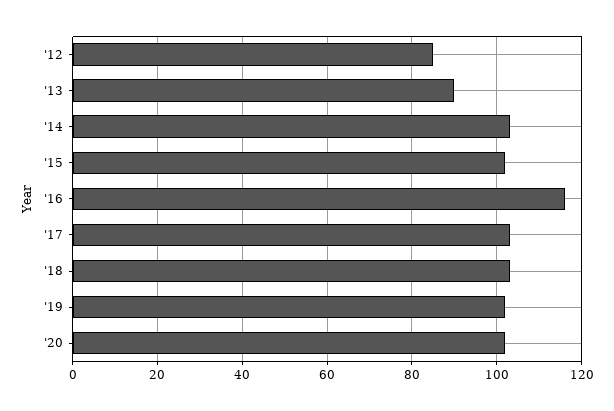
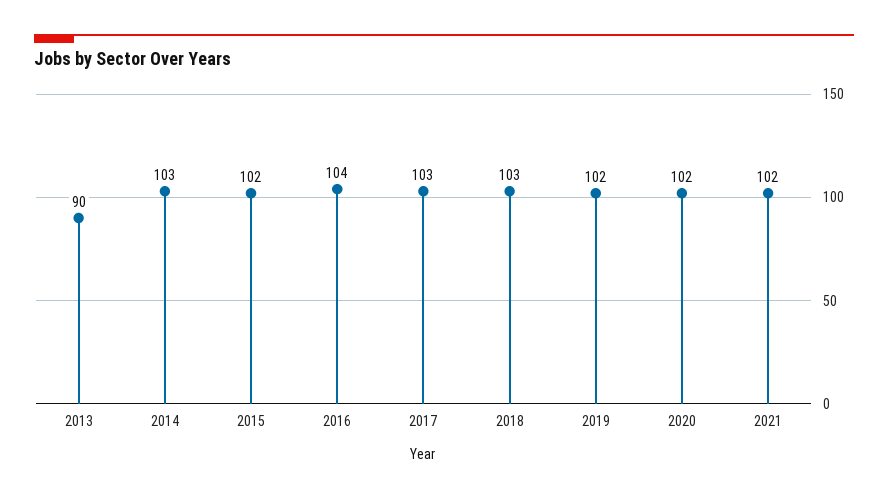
'12: 85 -> none
'16: 115 -> 104
2021: none -> 102

